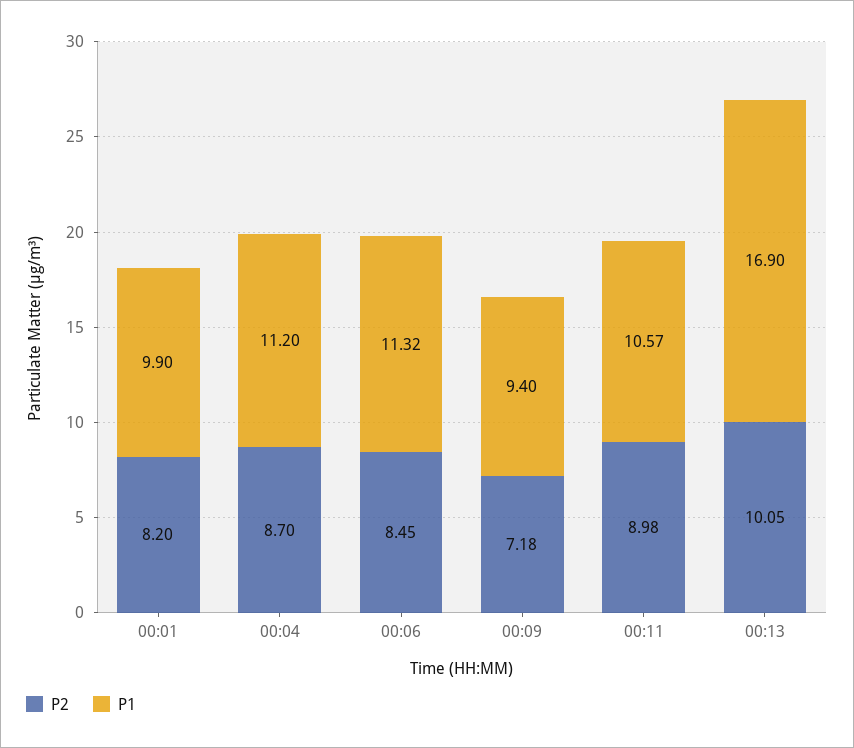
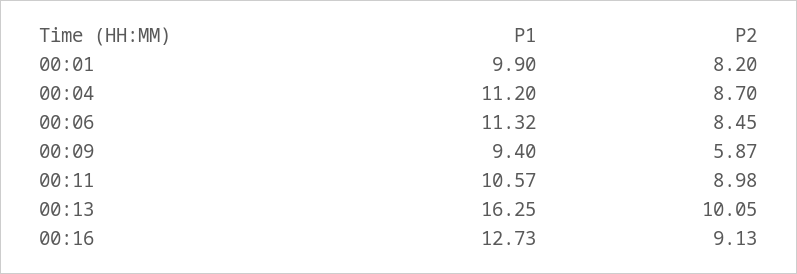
P2, 00:09: 7.18 -> 5.87
P1, 00:13: 16.9 -> 16.25
P1, 00:16: none -> 12.73
P2, 00:16: none -> 9.13

